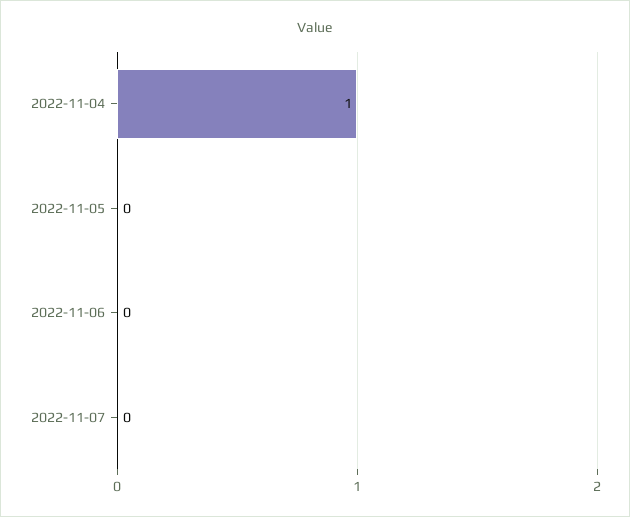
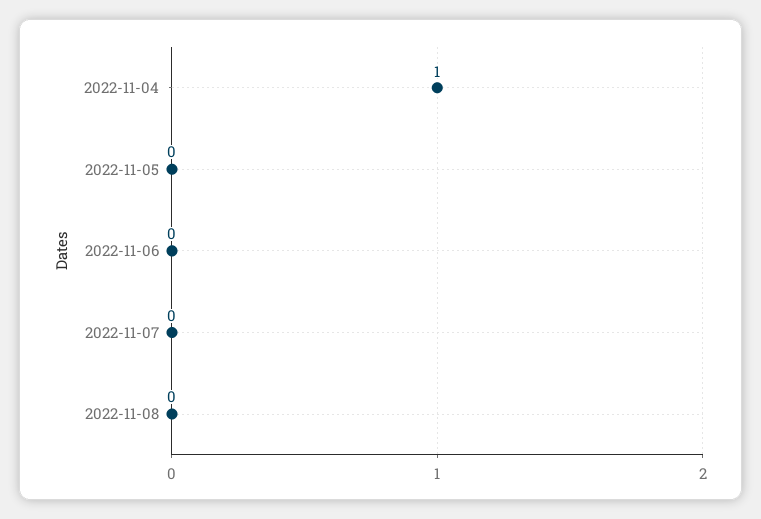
2022-11-08: none -> 0

